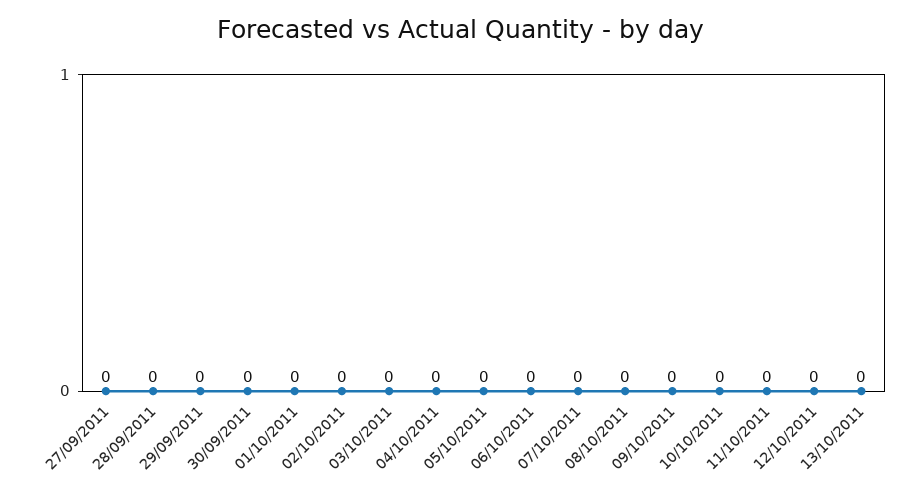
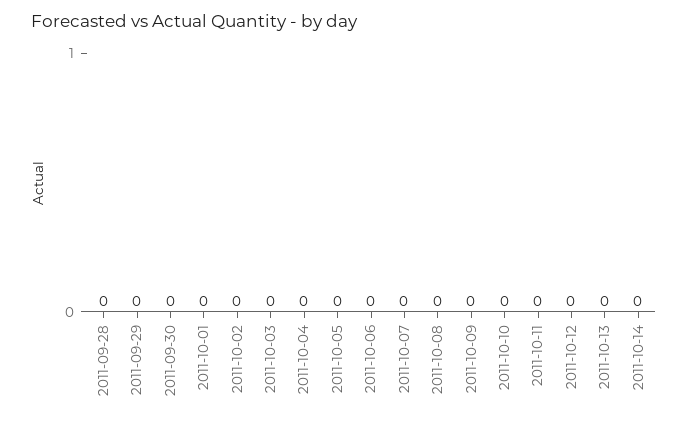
27/09/2011: 0 -> none
2011-10-14: none -> 0

